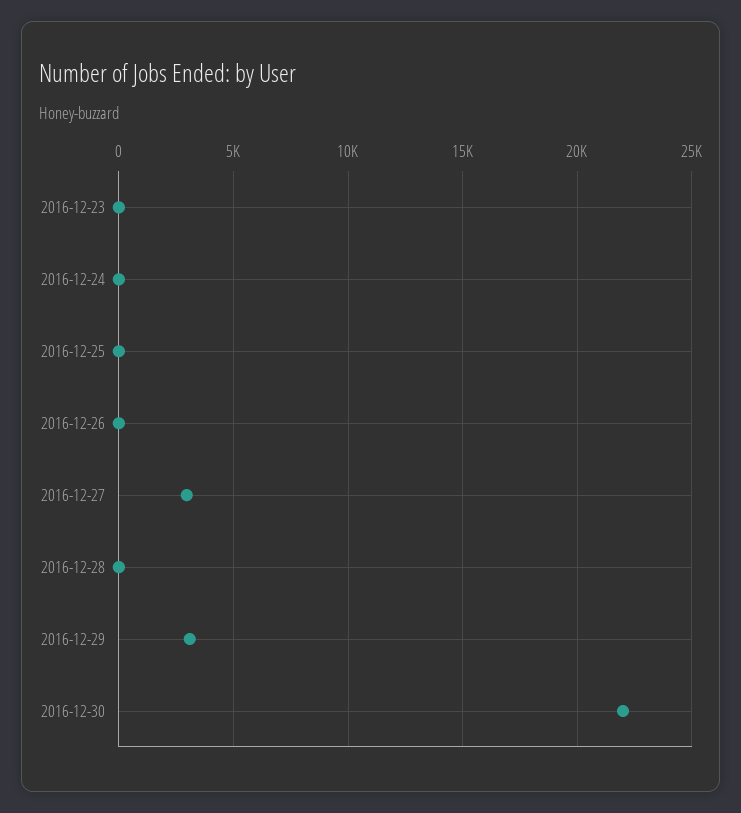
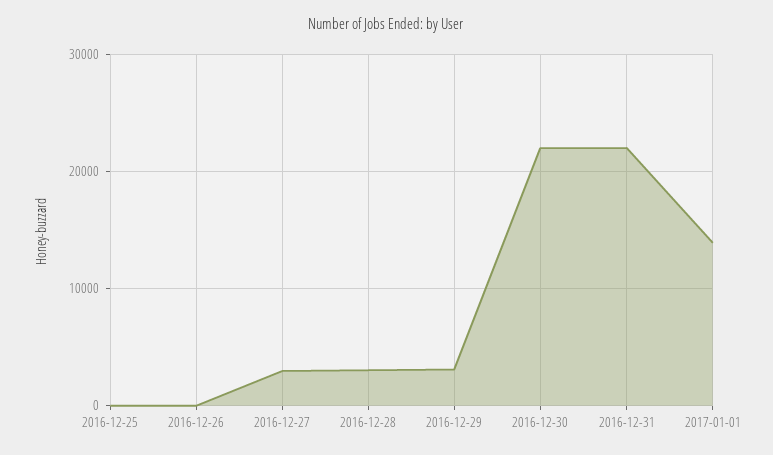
2016-12-23: 0 -> none
2016-12-24: 0 -> none
2016-12-28: 0 -> 3000
2016-12-31: none -> 22000
2017-01-01: none -> 14000

